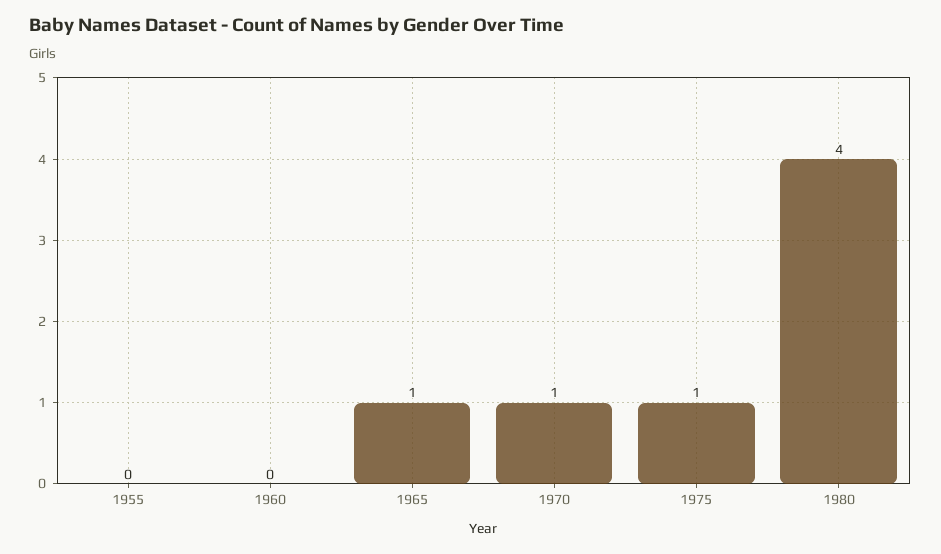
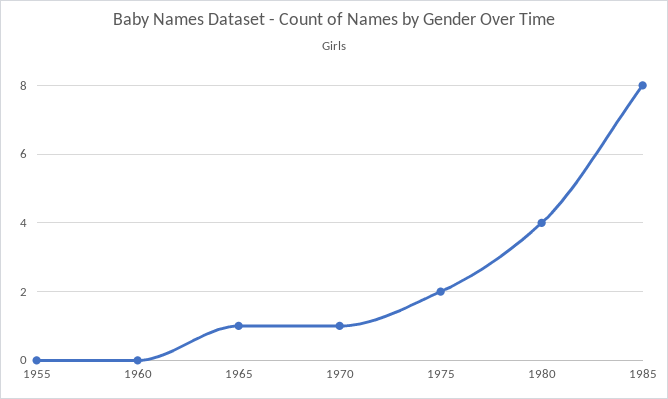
1975: 1 -> 2
1985: none -> 8

